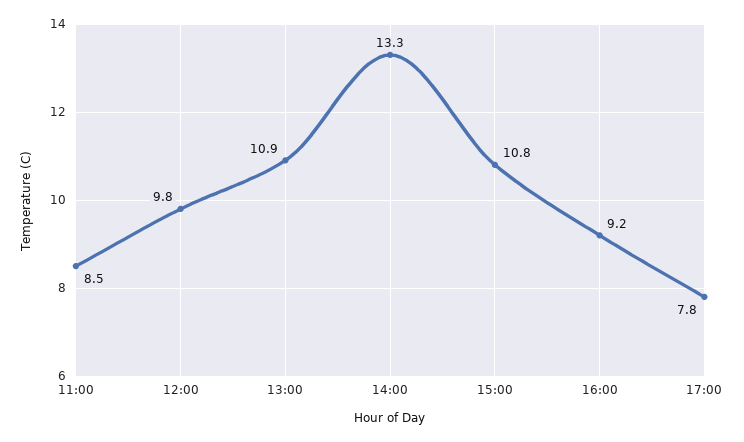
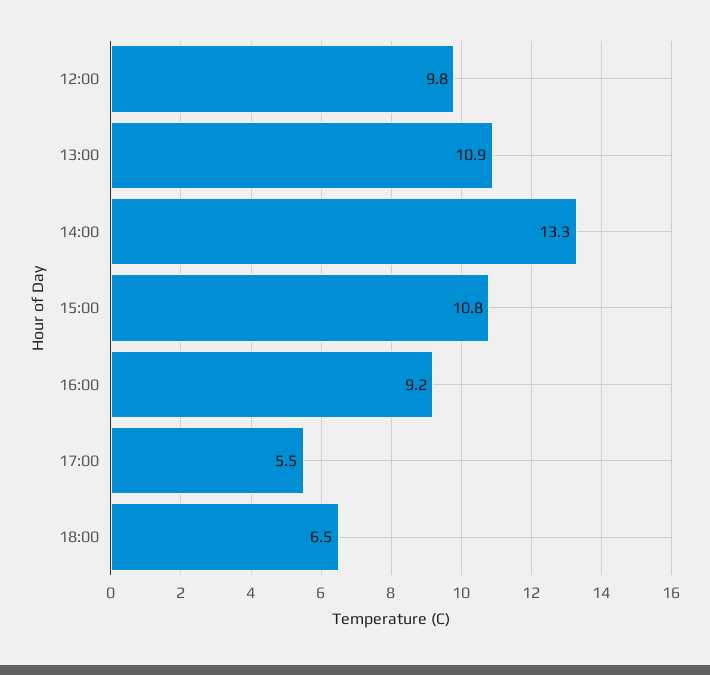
11:00: 8.5 -> none
17:00: 7.8 -> 5.5
18:00: none -> 6.5

